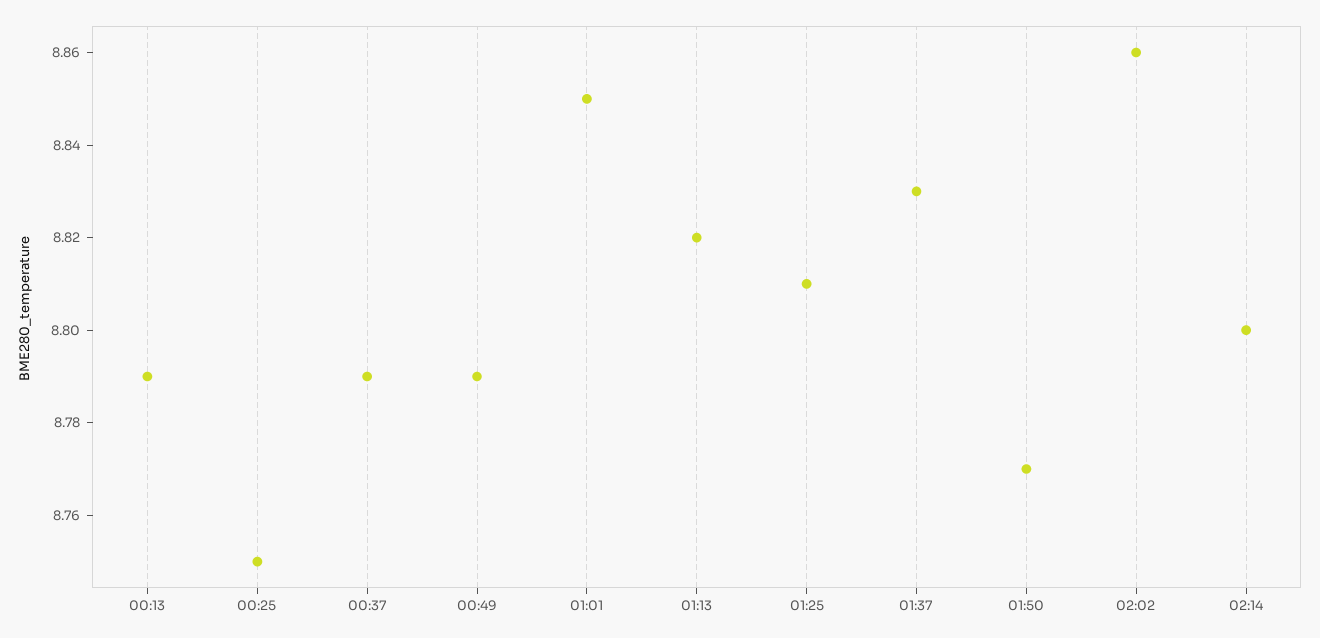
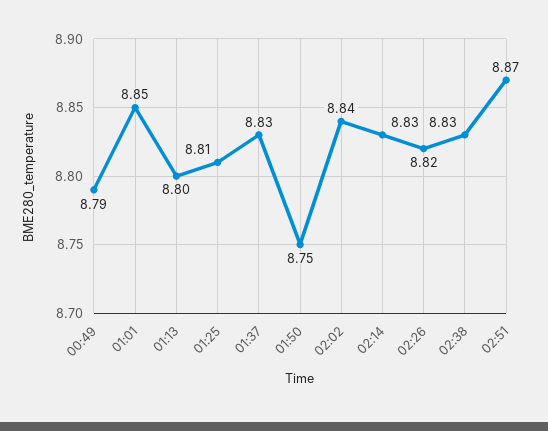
00:13: 8.79 -> none
00:25: 8.75 -> none
00:37: 8.79 -> none
01:13: 8.82 -> 8.8
01:50: 8.77 -> 8.75
02:02: 8.86 -> 8.84
02:14: 8.8 -> 8.83
02:26: none -> 8.82
02:38: none -> 8.83
02:51: none -> 8.87

